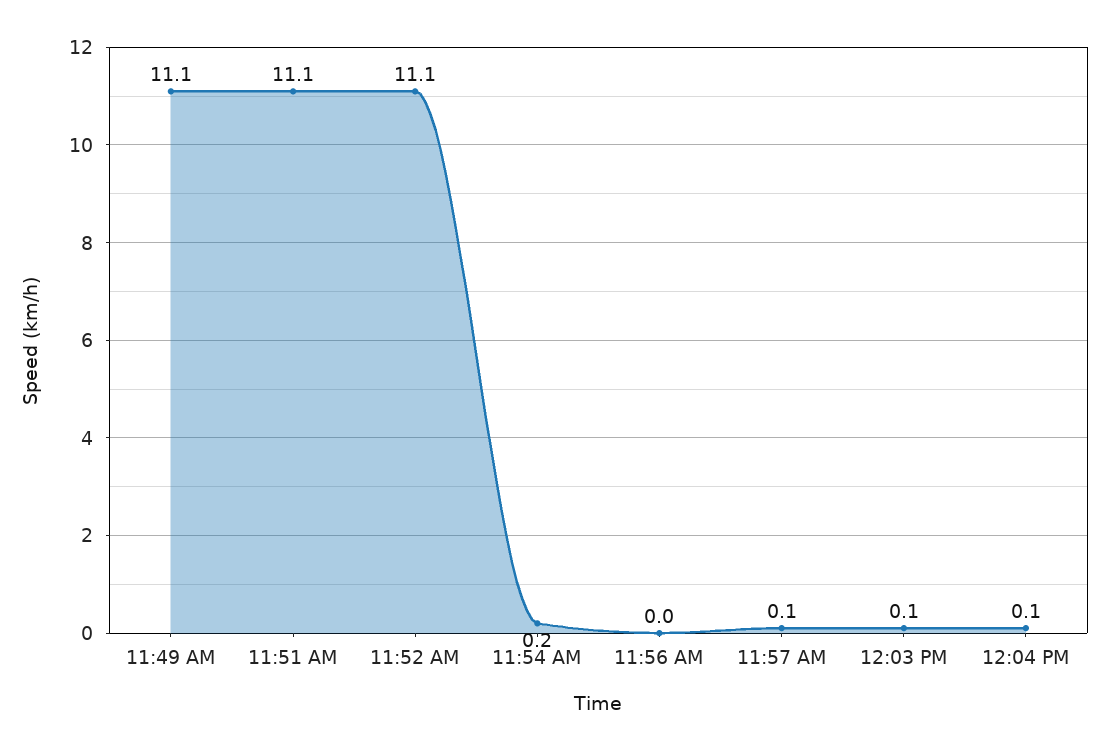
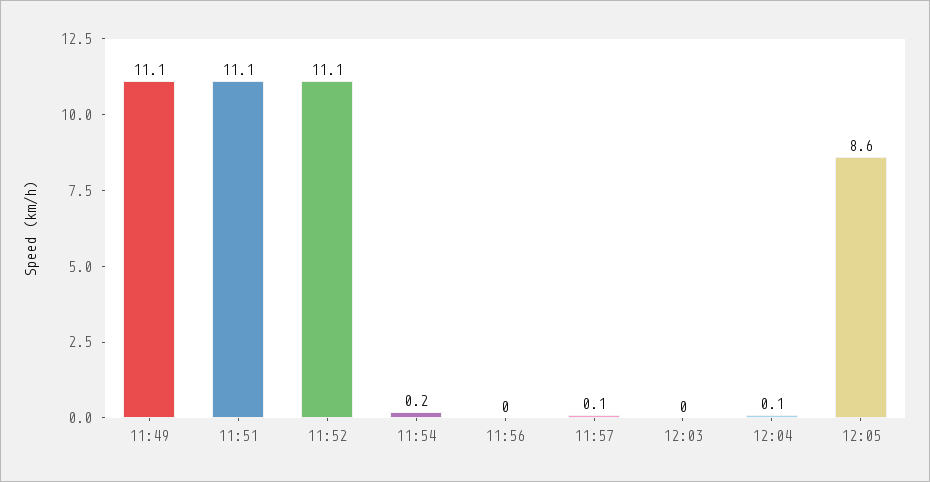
12:03 PM: 0.1 -> 0
12:05: none -> 8.6

